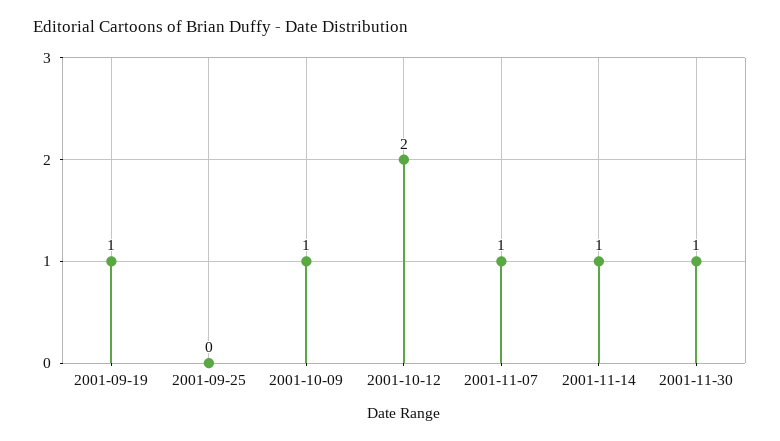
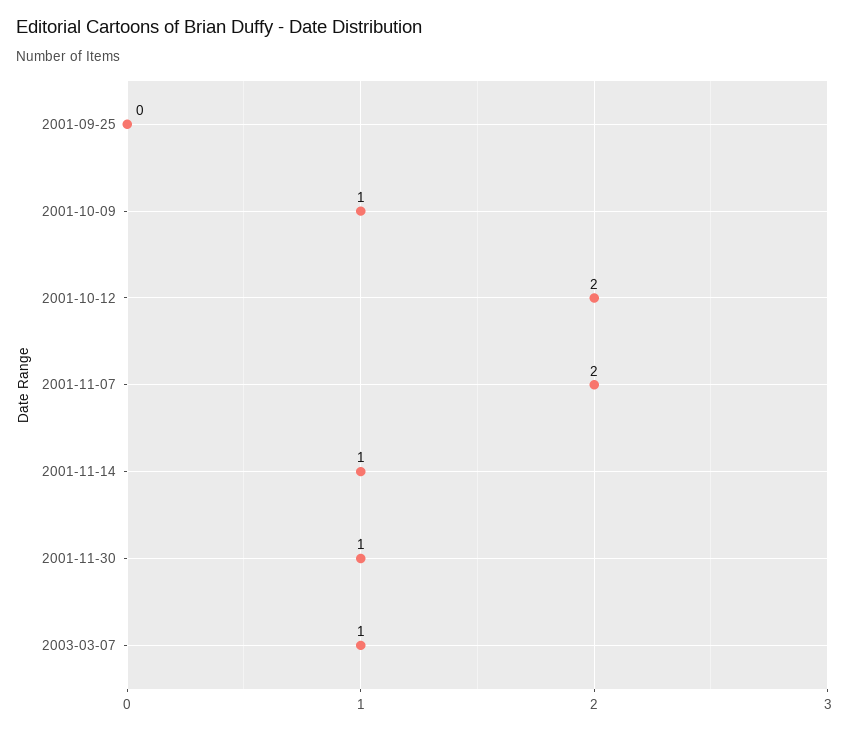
2001-09-19: 1 -> none
2001-11-07: 1 -> 2
2003-03-07: none -> 1

